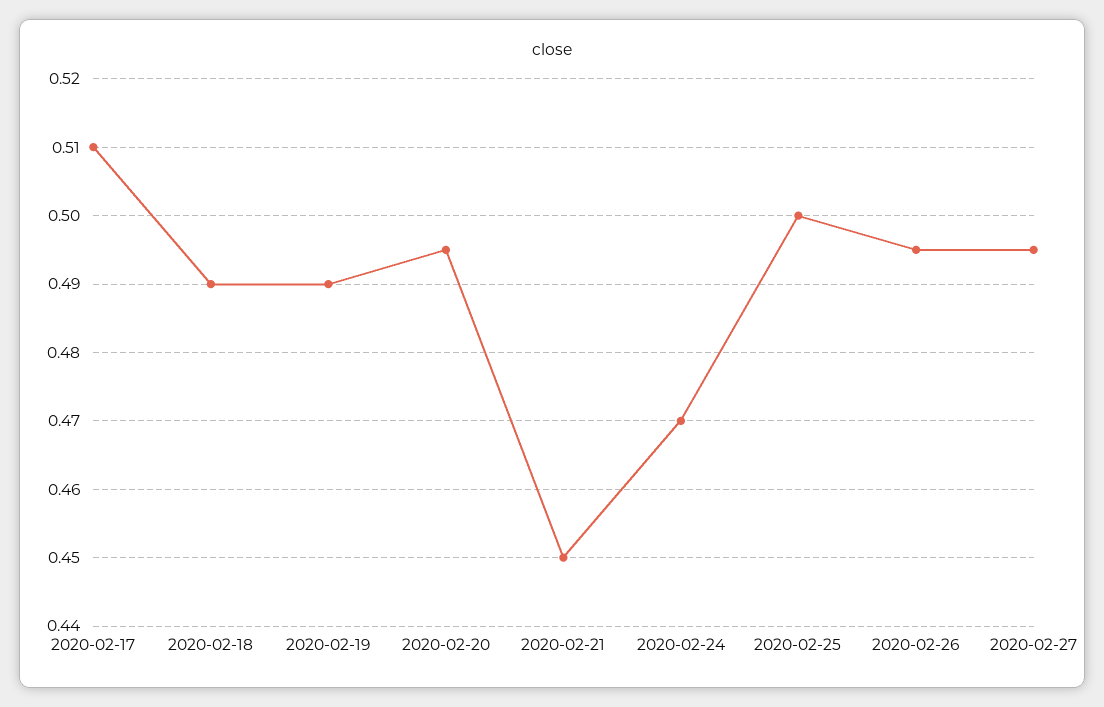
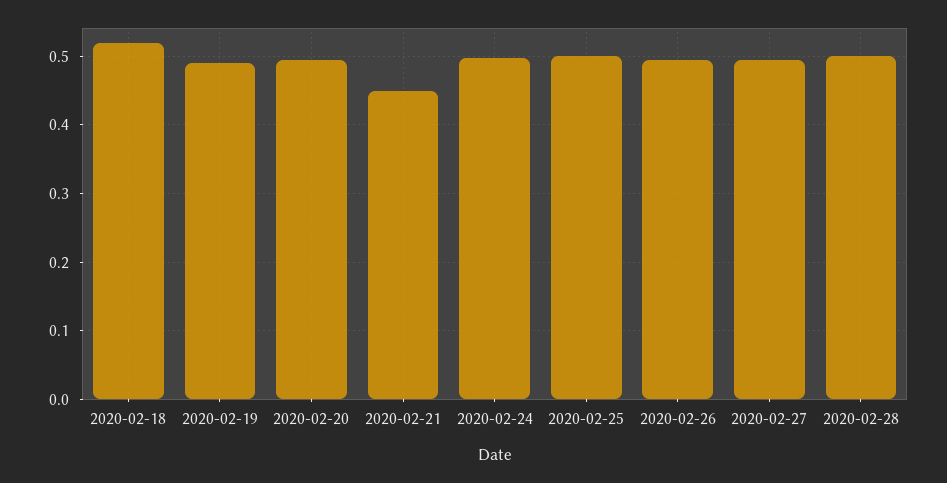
2020-02-17: 0.51 -> none
2020-02-18: 0.49 -> 0.52
2020-02-24: 0.47 -> 0.5
2020-02-28: none -> 0.5

